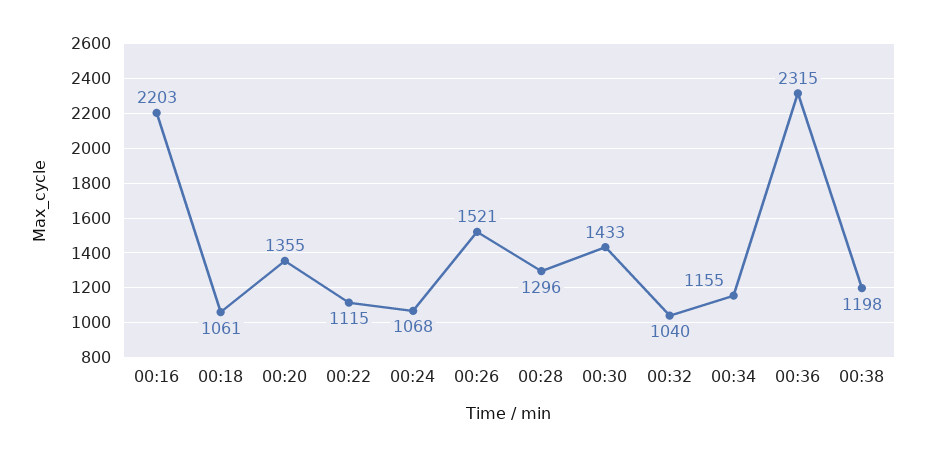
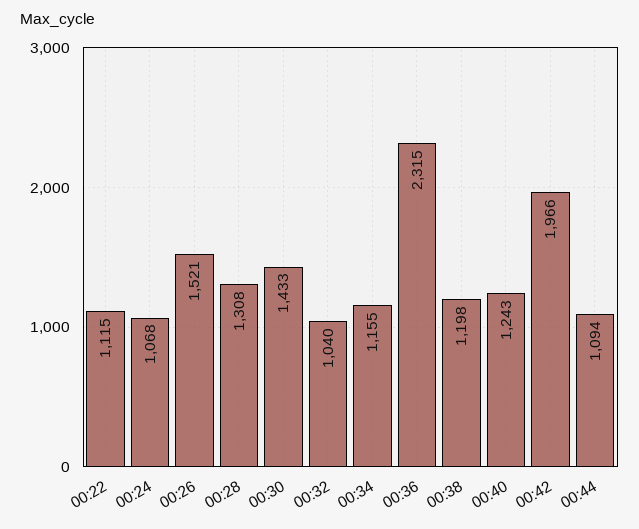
00:16: 2203 -> none
00:18: 1061 -> none
00:20: 1355 -> none
00:28: 1296 -> 1308
00:40: none -> 1243
00:42: none -> 1966
00:44: none -> 1094

